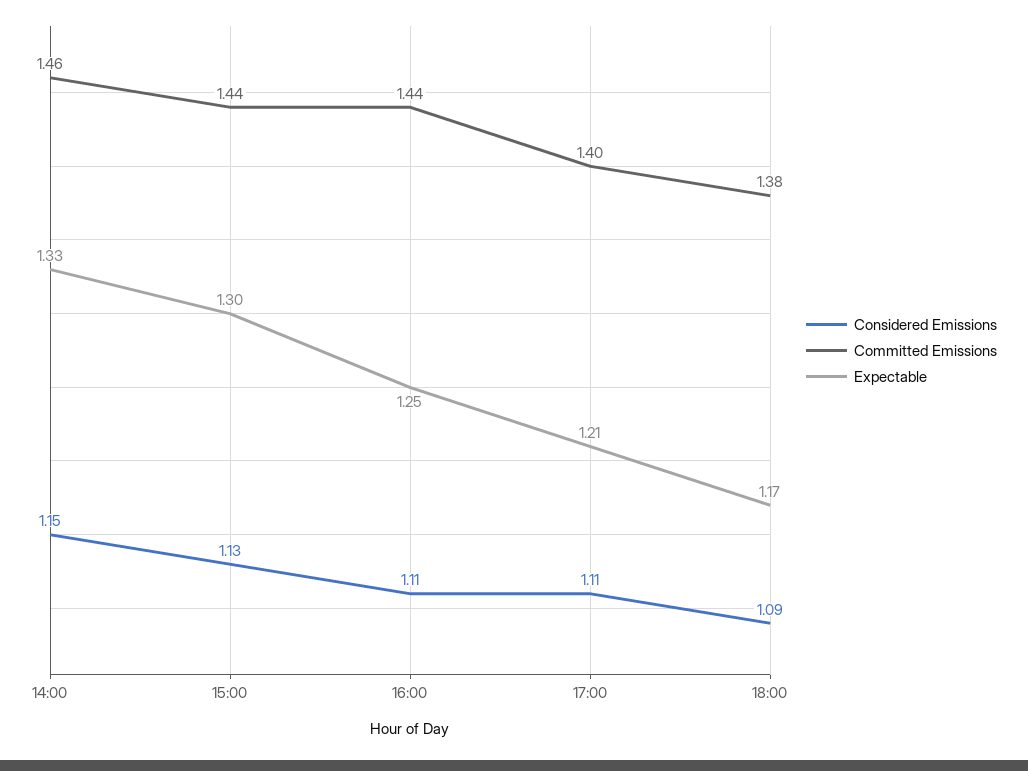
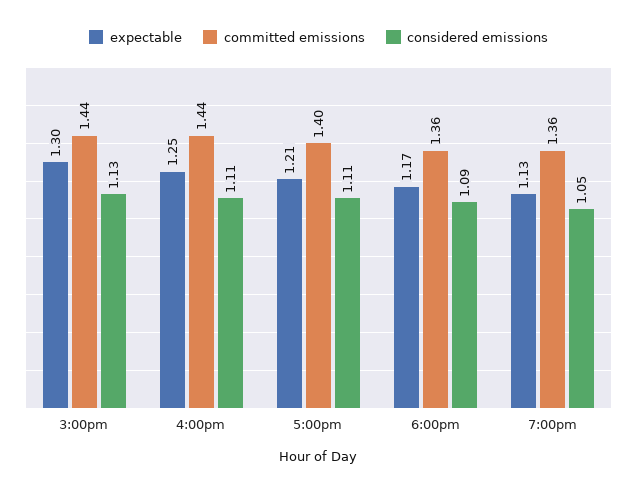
Considered Emissions, 14:00: 1.15 -> none
Committed Emissions, 14:00: 1.46 -> none
Expectable, 14:00: 1.33 -> none
Committed Emissions, 18:00: 1.38 -> 1.36
Expectable, 7:00pm: none -> 1.13
Committed Emissions, 7:00pm: none -> 1.36
Considered Emissions, 7:00pm: none -> 1.05

